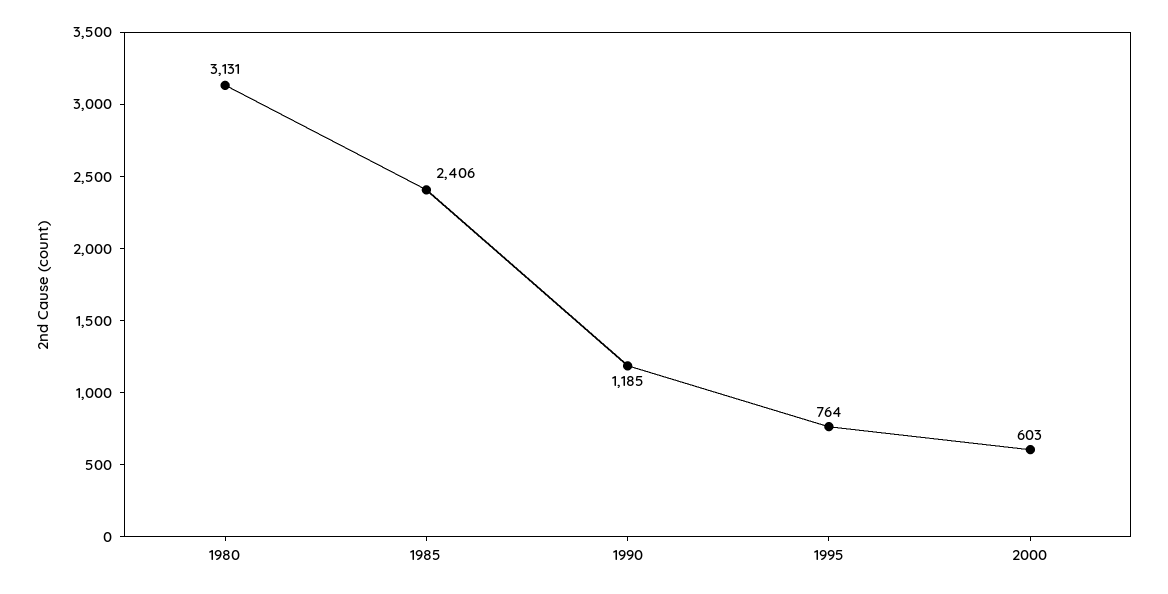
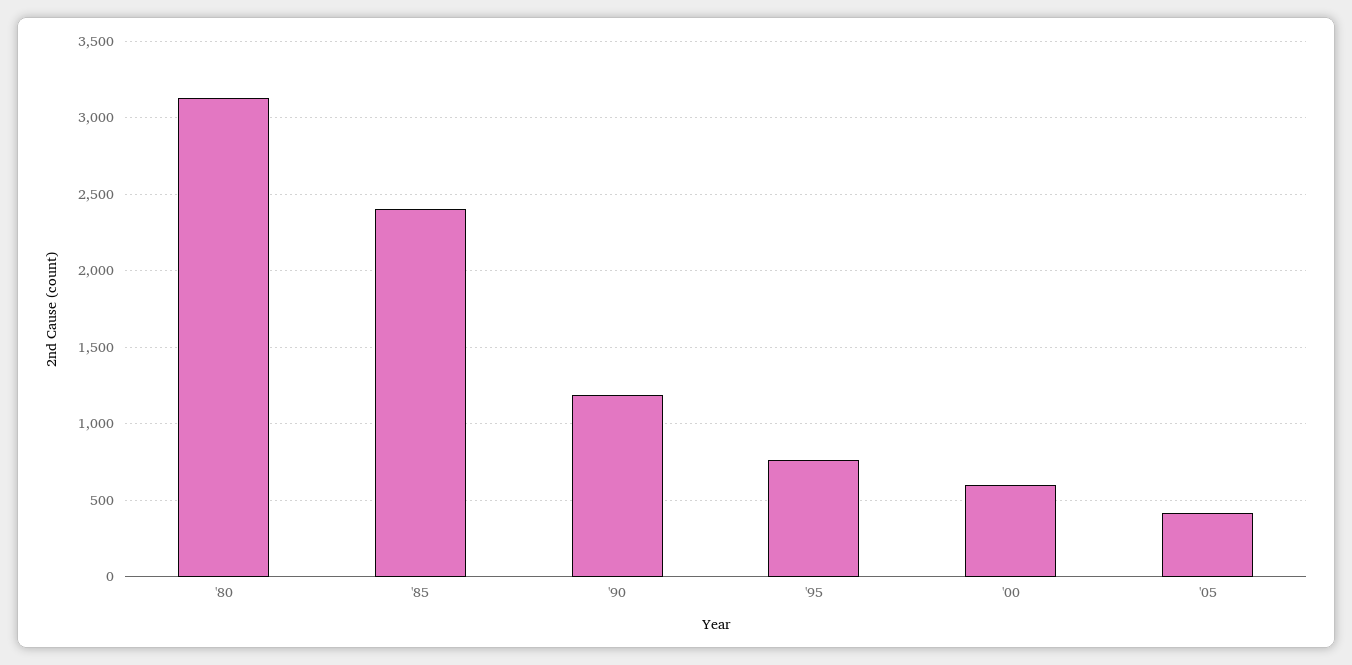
'05: none -> 400

